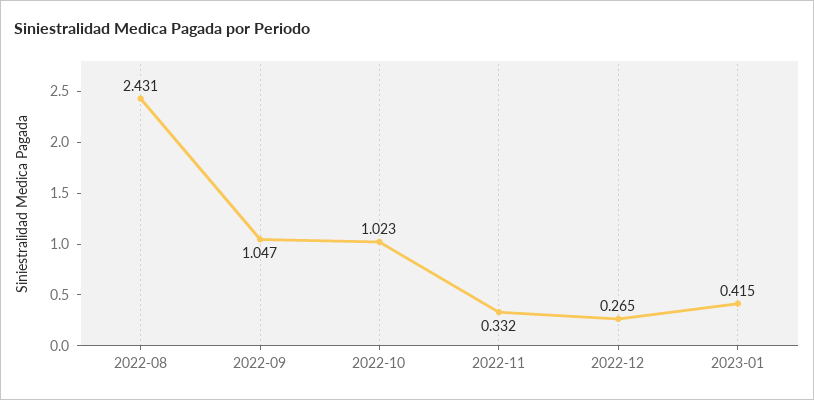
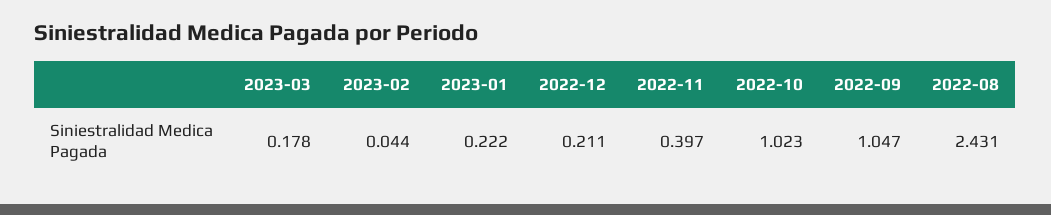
2022-11: 0.332 -> 0.397
2022-12: 0.265 -> 0.211
2023-01: 0.415 -> 0.222
2023-03: none -> 0.178
2023-02: none -> 0.044

